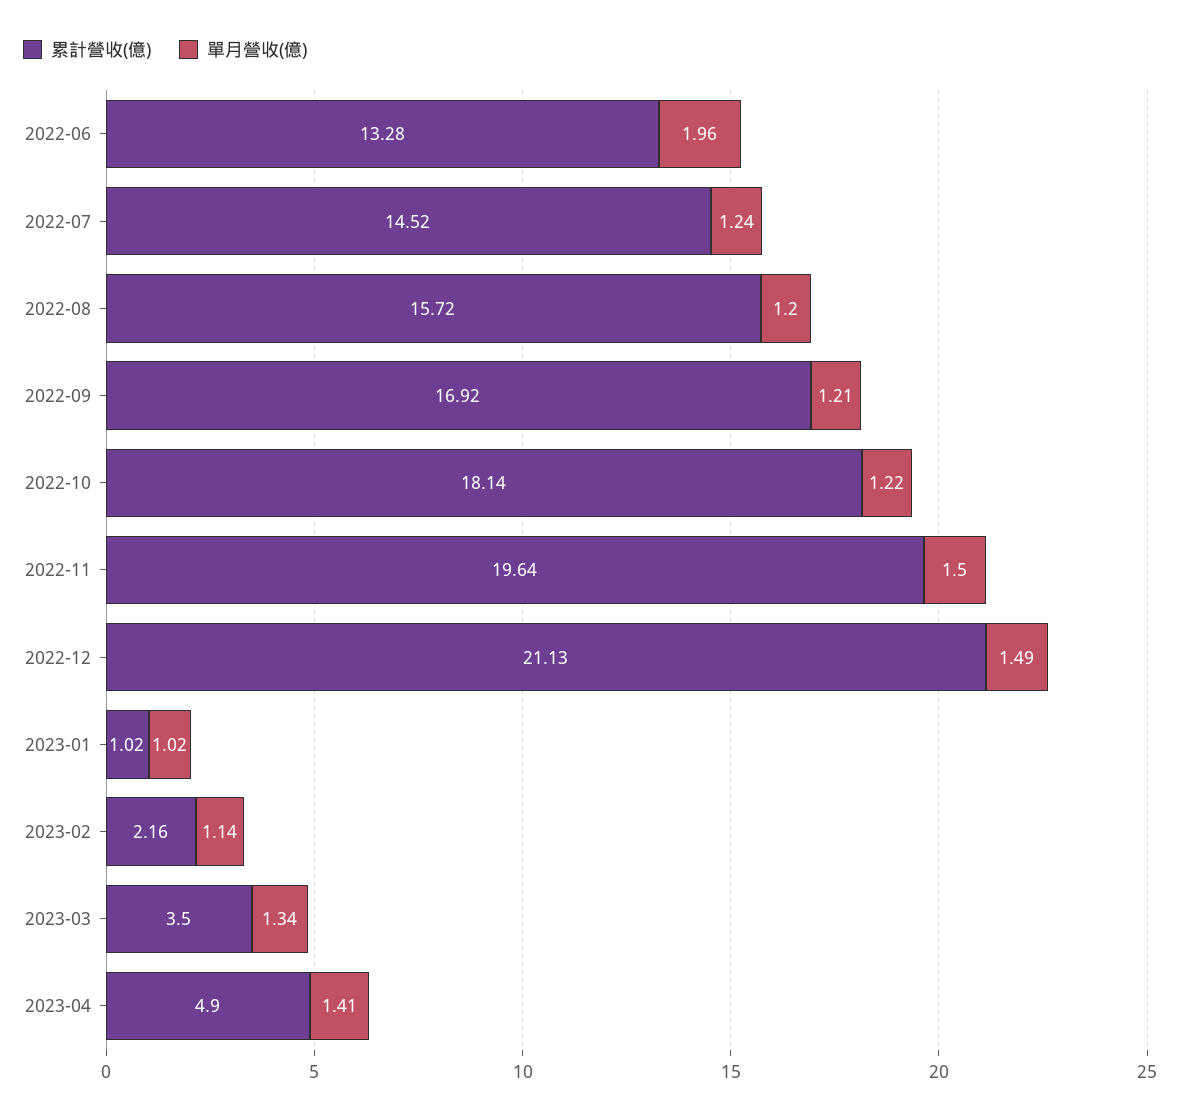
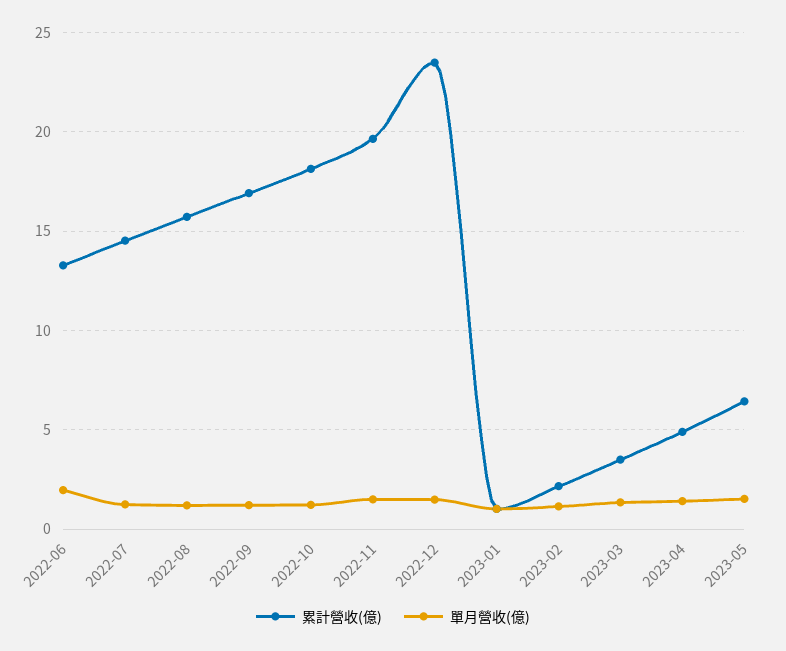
累計營收(億), 2022-12: 21.13 -> 23.5
累計營收(億), 2023-05: none -> 6.5
單月營收(億), 2023-05: none -> 1.5

